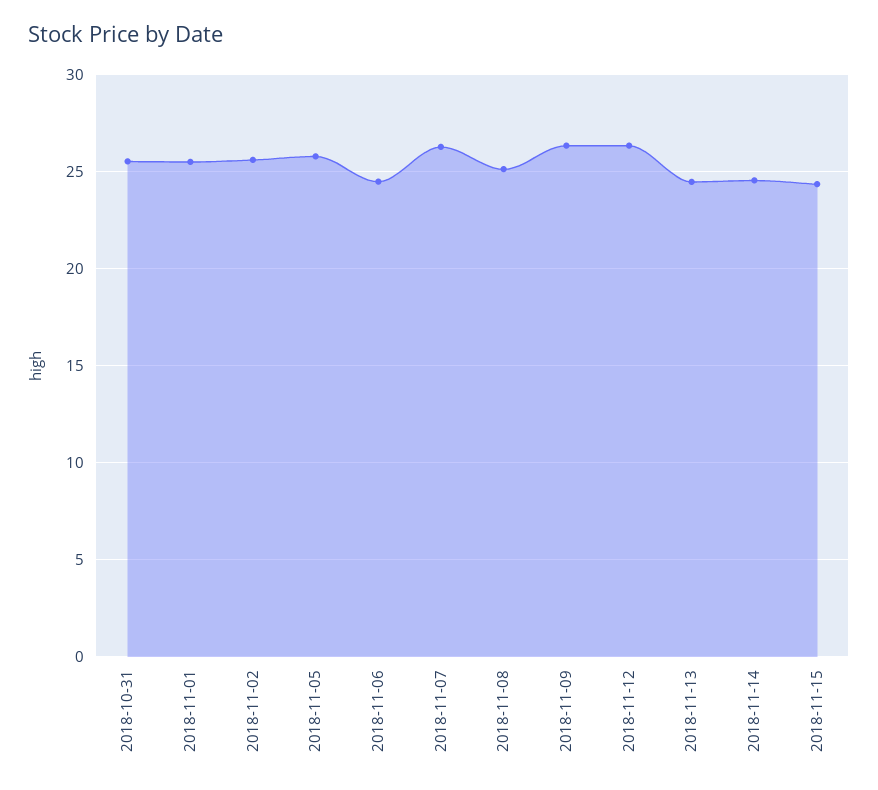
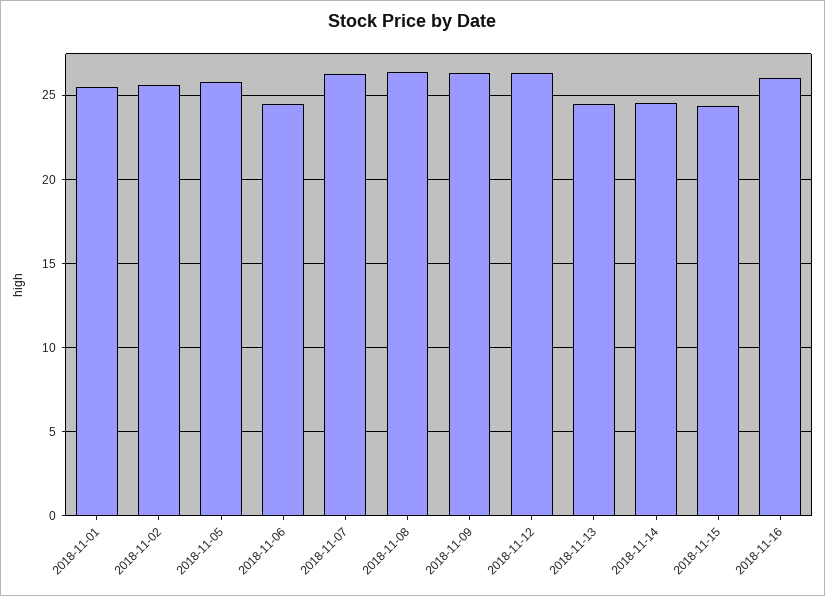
2018-10-31: 25.5 -> none
2018-11-08: 25 -> 26.5
2018-11-16: none -> 26

